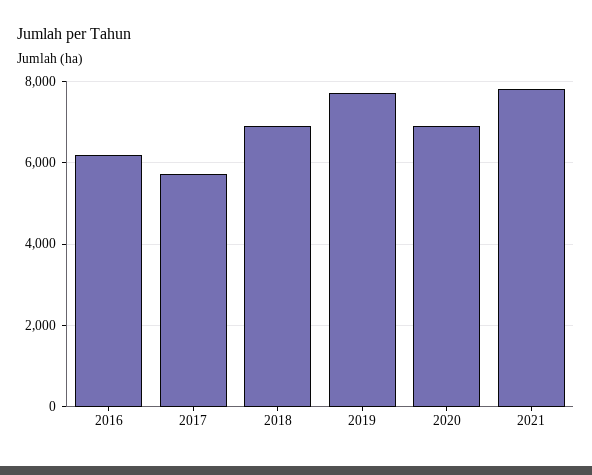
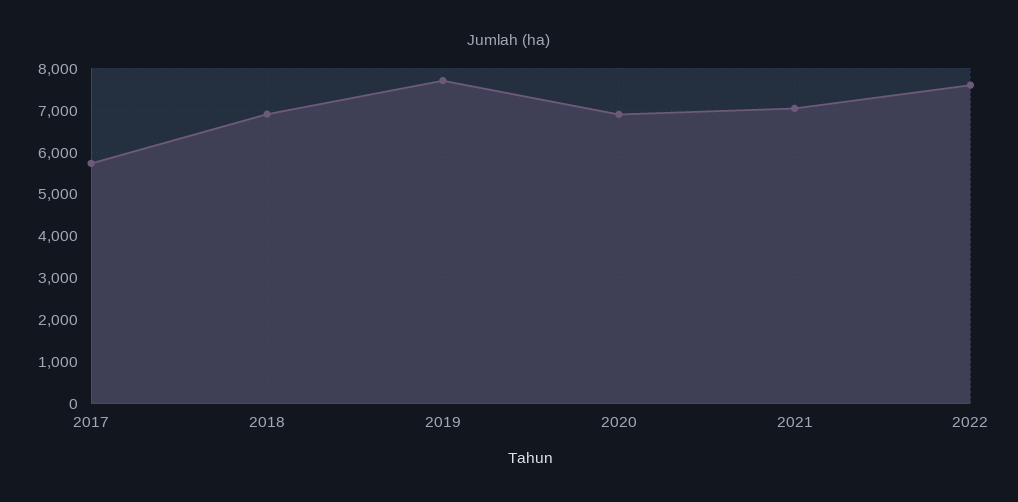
2016: 6200 -> none
2021: 7800 -> 7000
2022: none -> 7600

